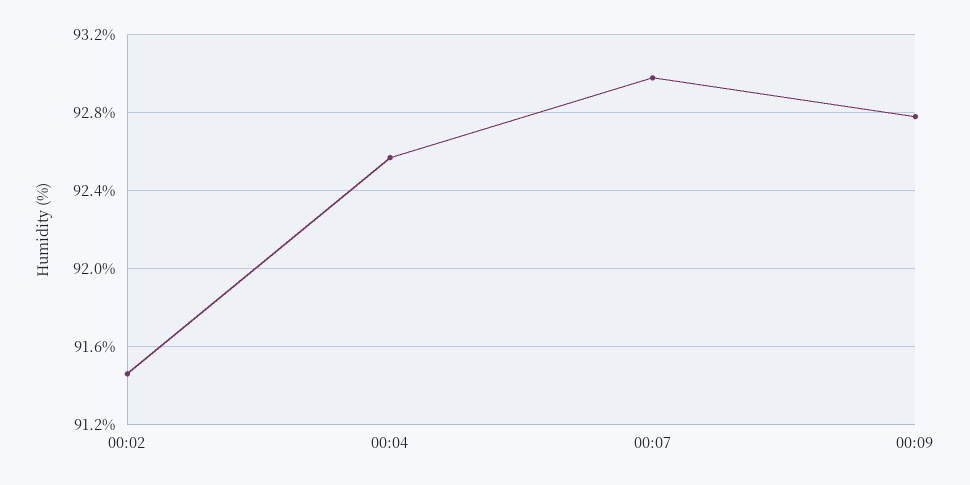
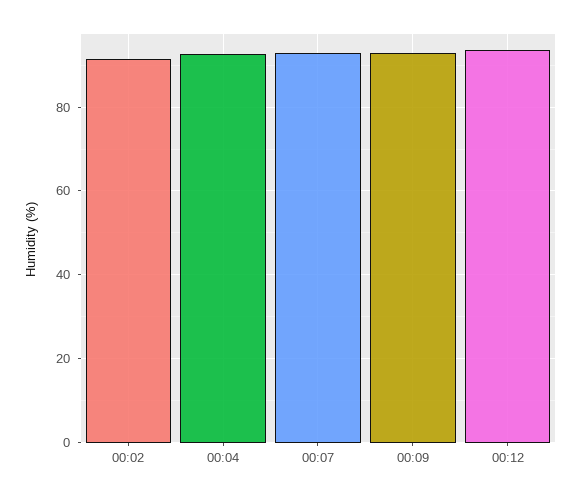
00:12: none -> 94

